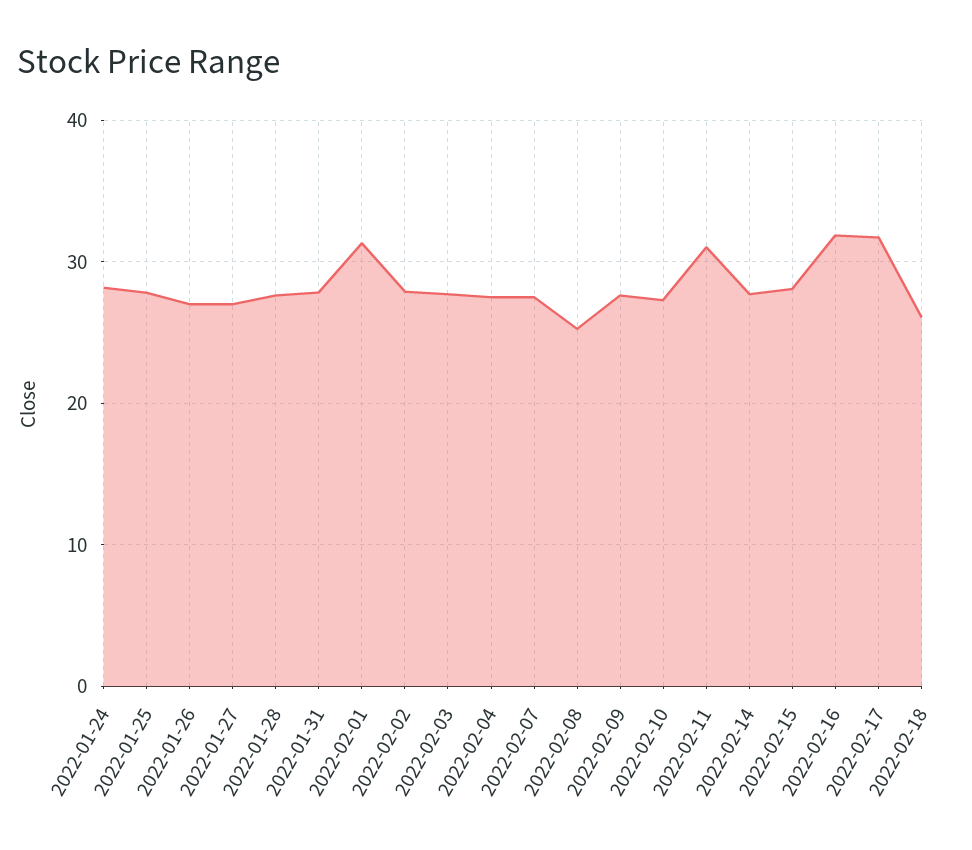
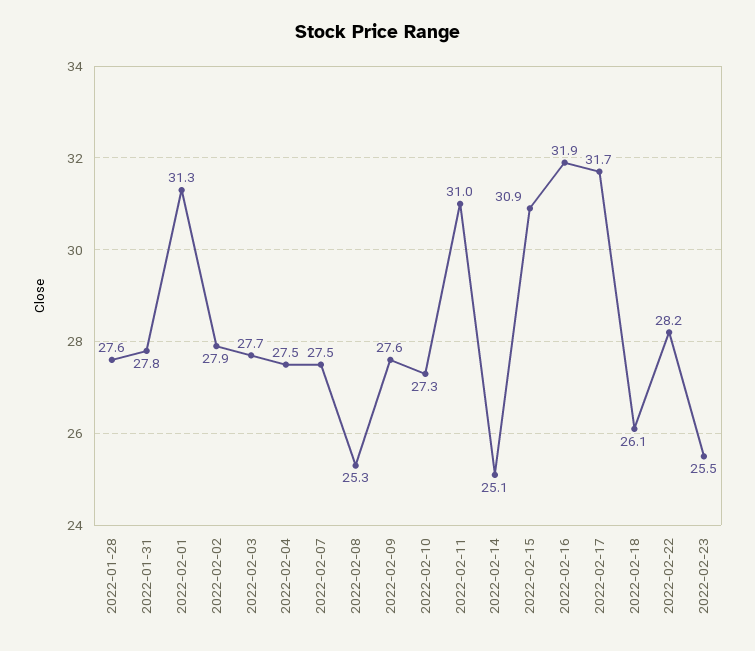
2022-01-24: 28 -> none
2022-01-25: 28 -> none
2022-01-26: 27 -> none
2022-01-27: 27 -> none
2022-02-14: 28 -> 25.1
2022-02-15: 28 -> 30.9
2022-02-22: none -> 28.2
2022-02-23: none -> 25.5

